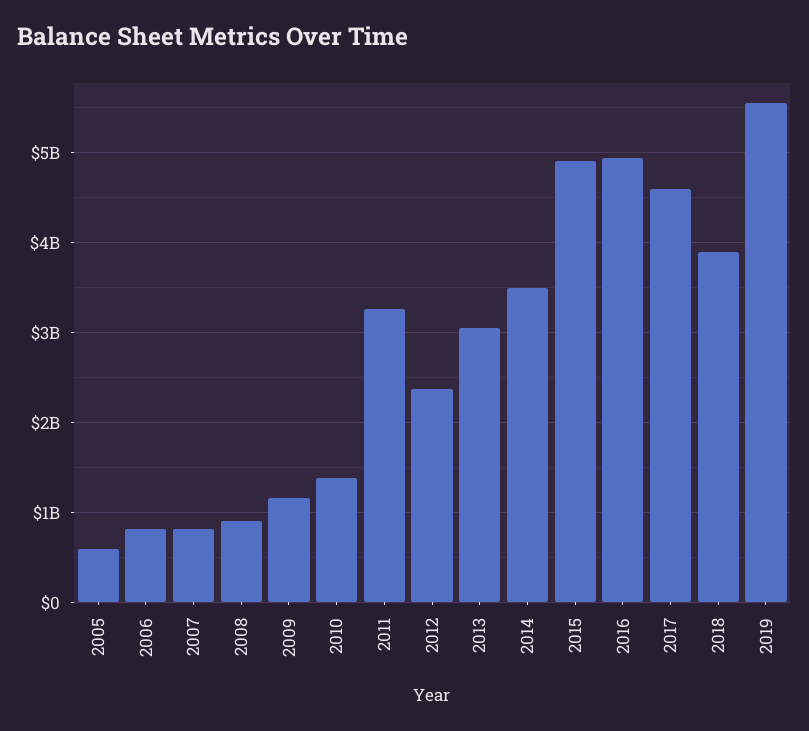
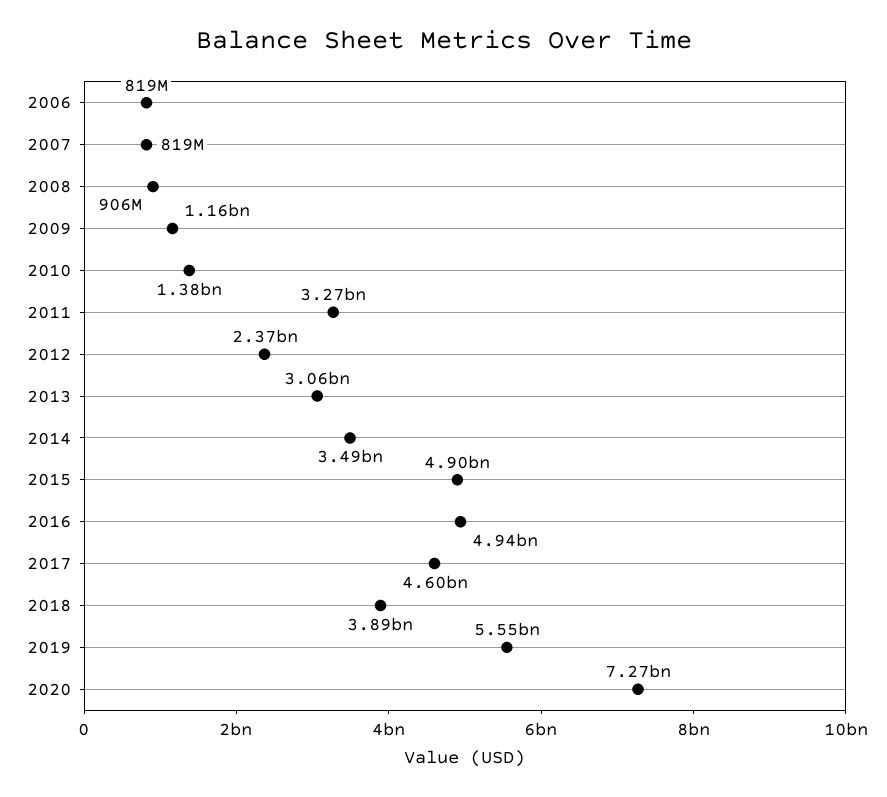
2005: 600000000 -> none
2020: none -> 7270000000

